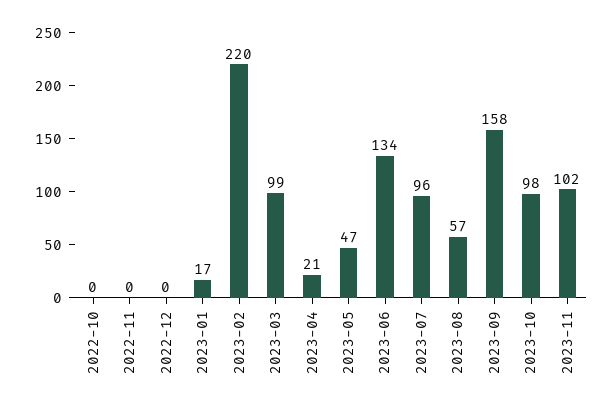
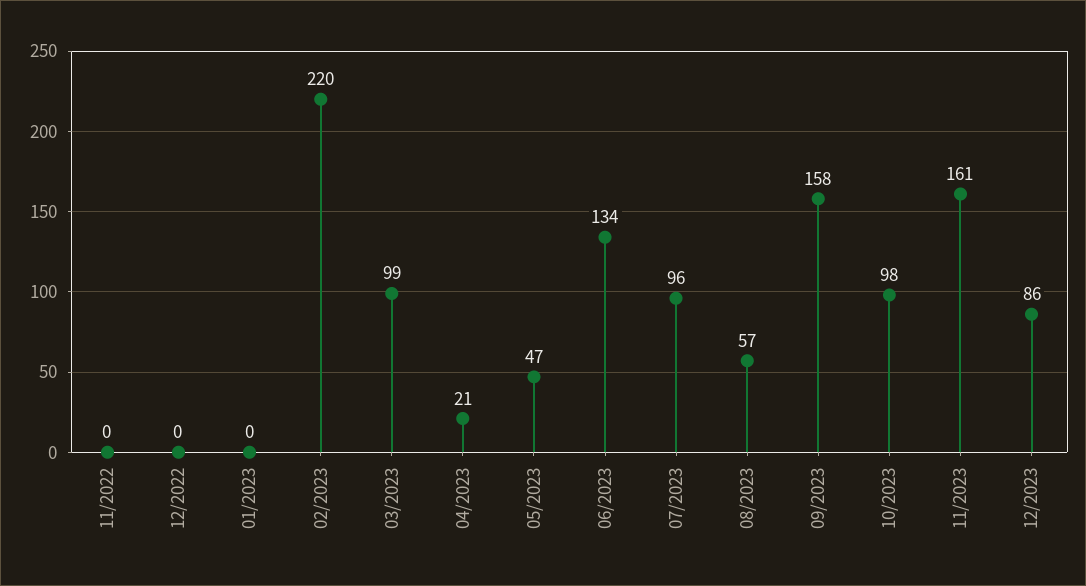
2022-10: 0 -> none
2023-01: 17 -> 0
2023-11: 102 -> 161
12/2023: none -> 86

